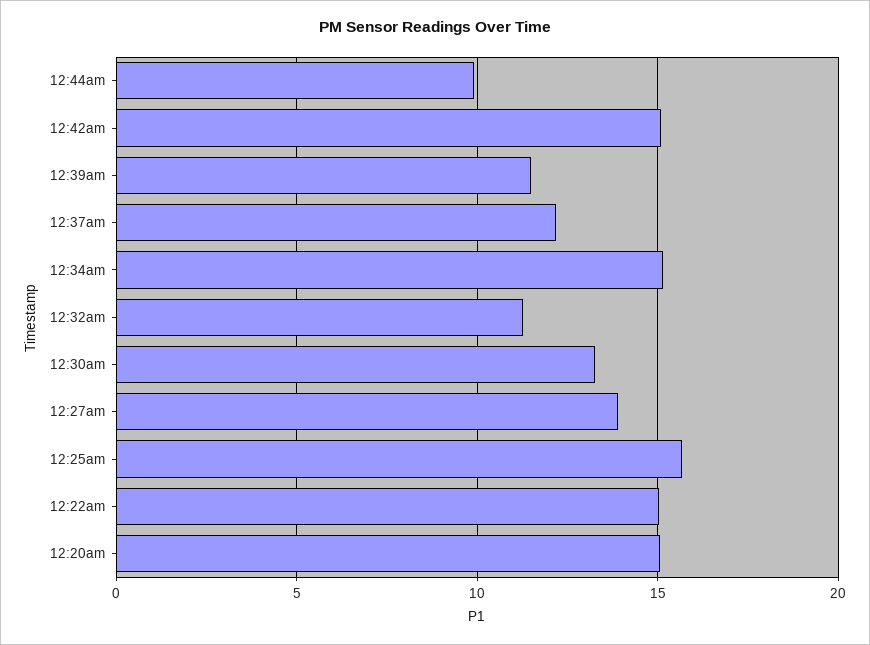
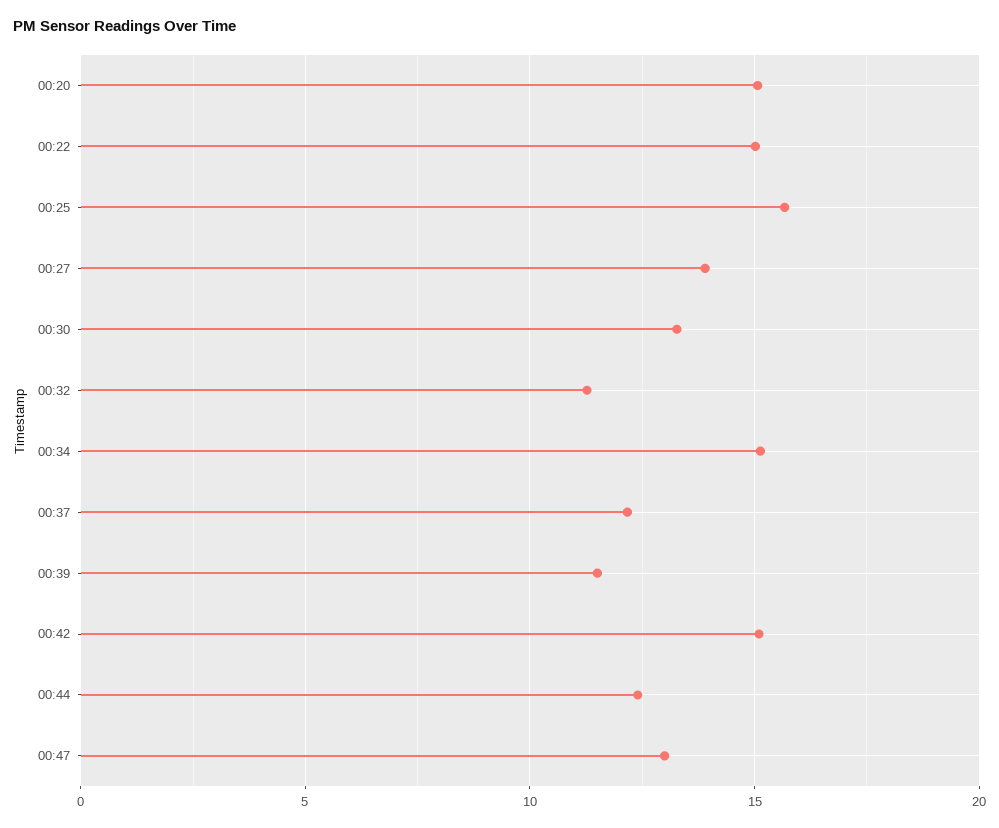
12:44am: 10 -> 12.5
00:47: none -> 13

